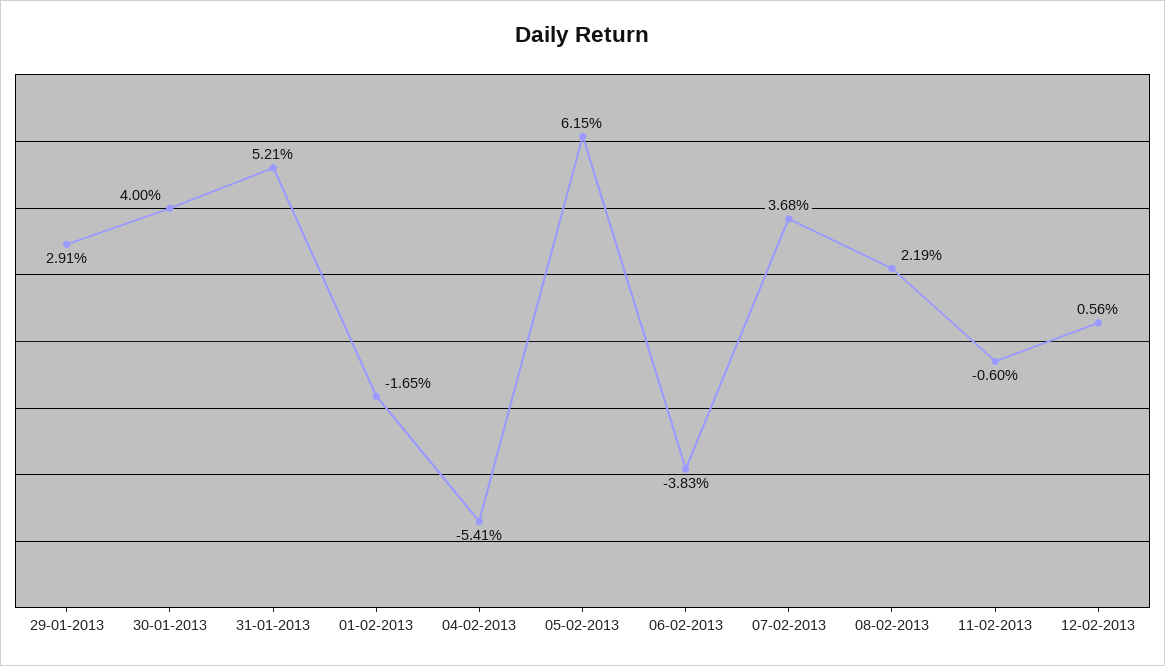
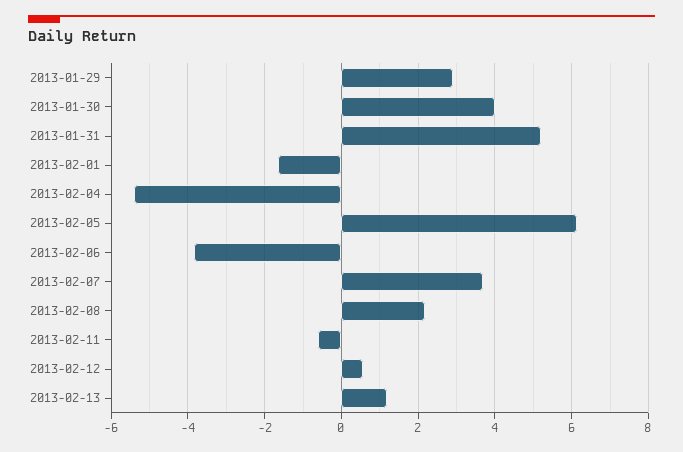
2013-02-13: none -> 1.2

